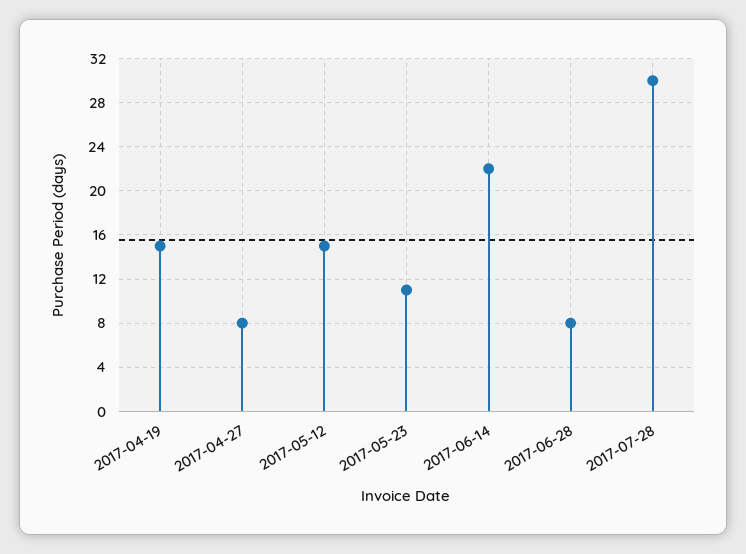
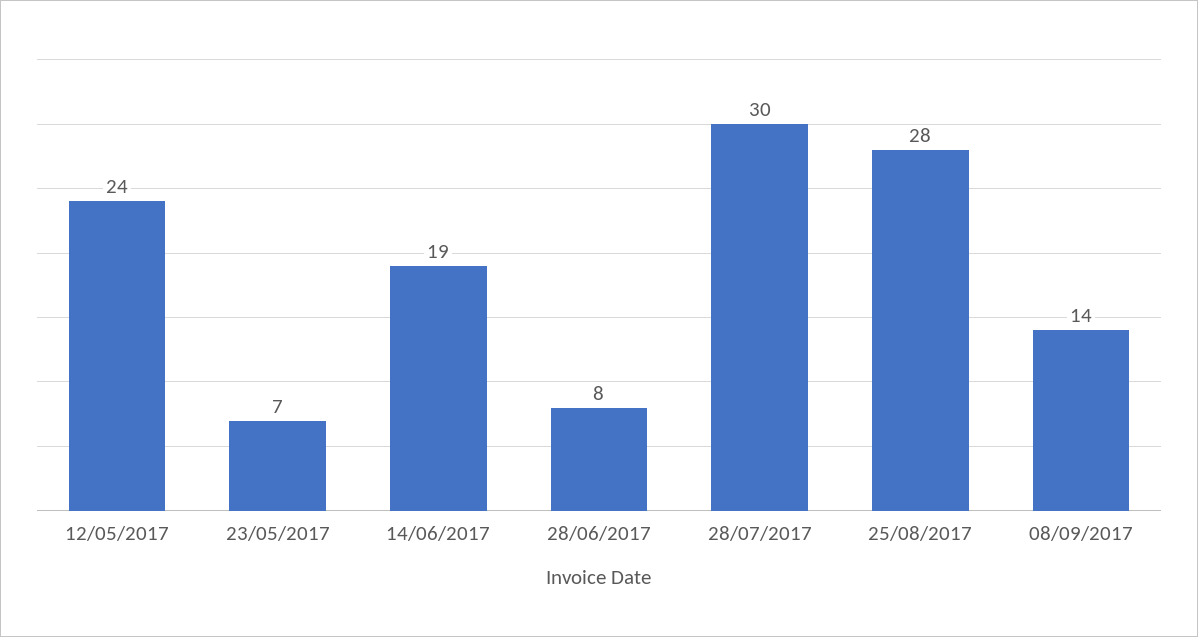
2017-04-19: 15 -> none
2017-04-27: 8 -> none
2017-05-12: 15 -> 24
2017-05-23: 11 -> 7
2017-06-14: 22 -> 19
25/08/2017: none -> 28
08/09/2017: none -> 14

